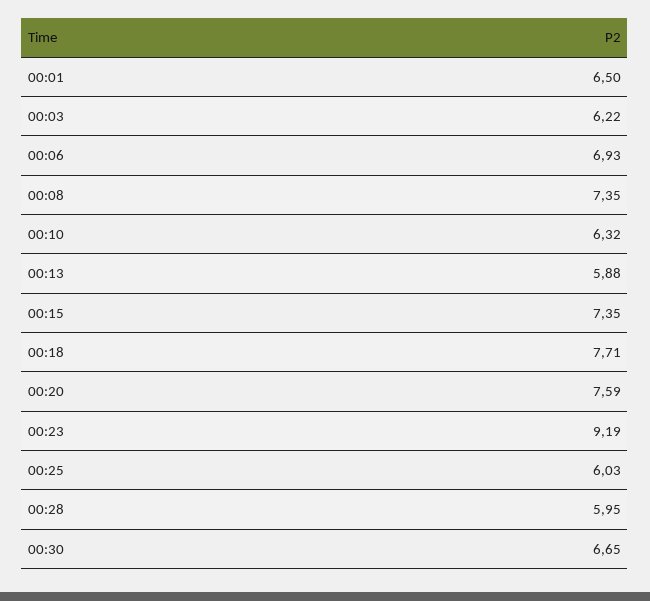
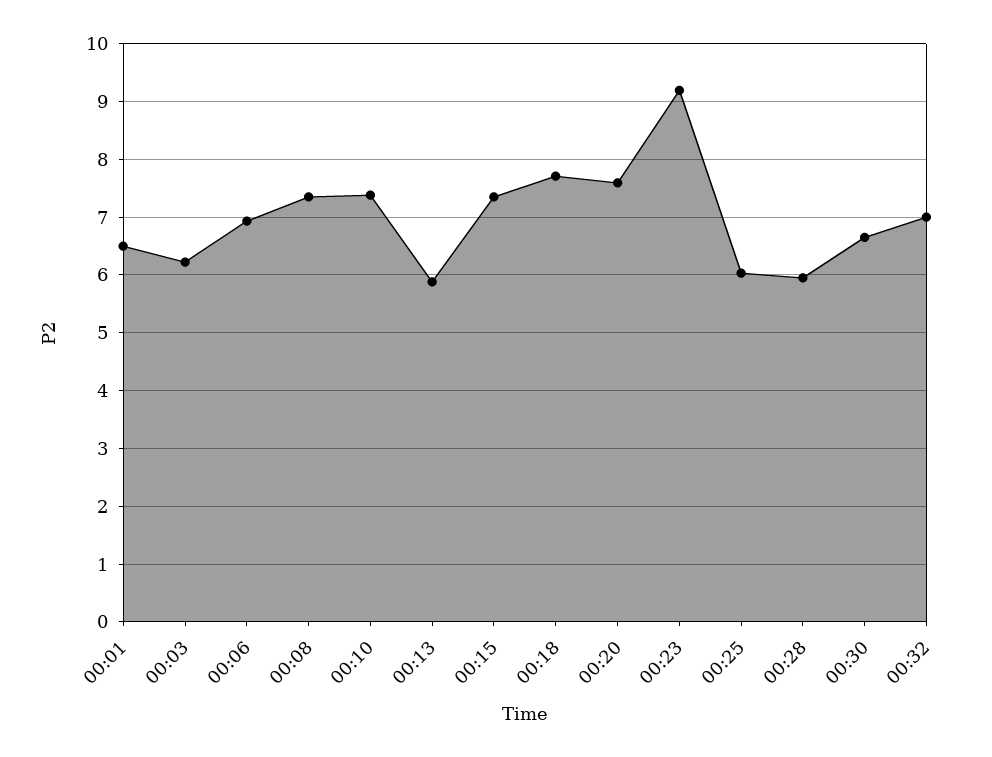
00:10: 6.32 -> 7.4
00:32: none -> 7

